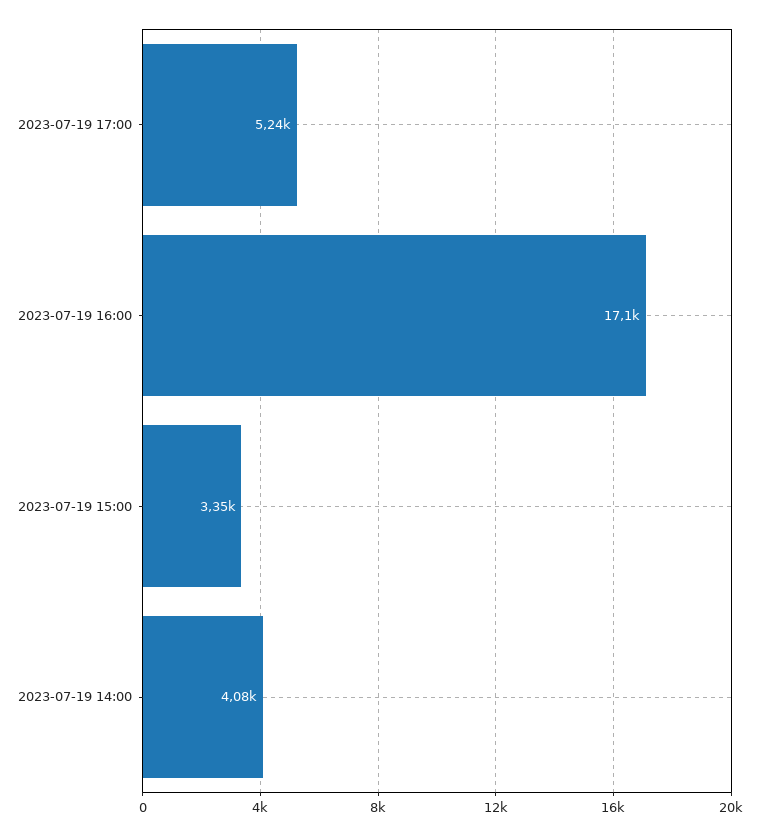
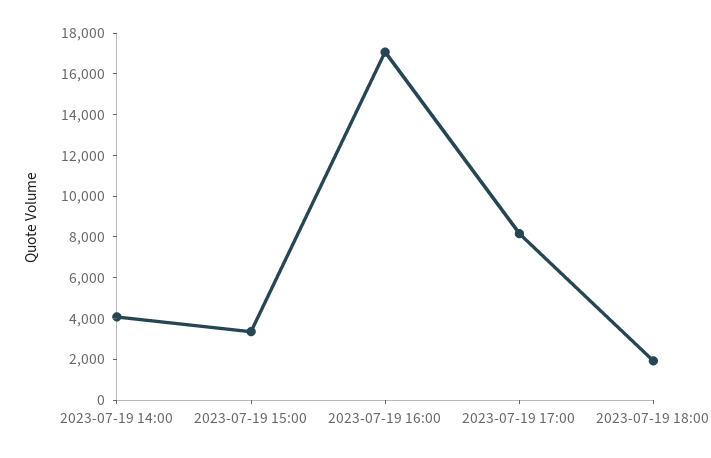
2023-07-19 17:00: 5240 -> 8000
2023-07-19 18:00: none -> 2000

